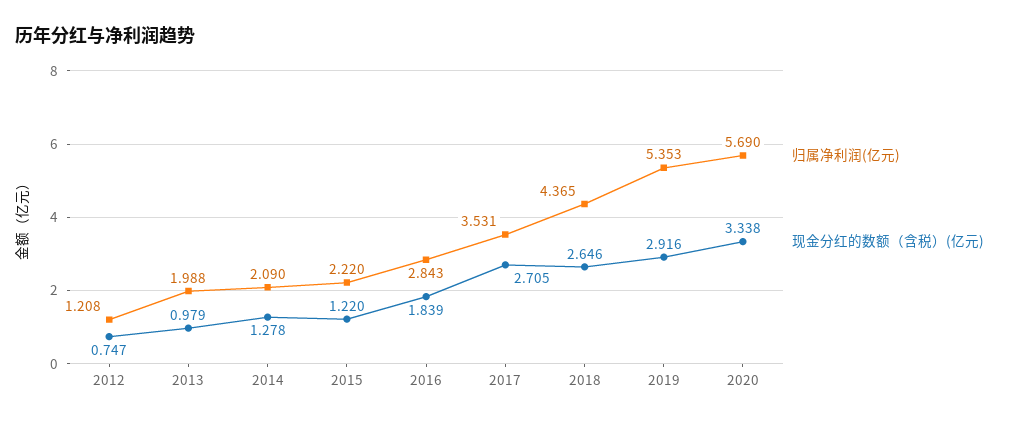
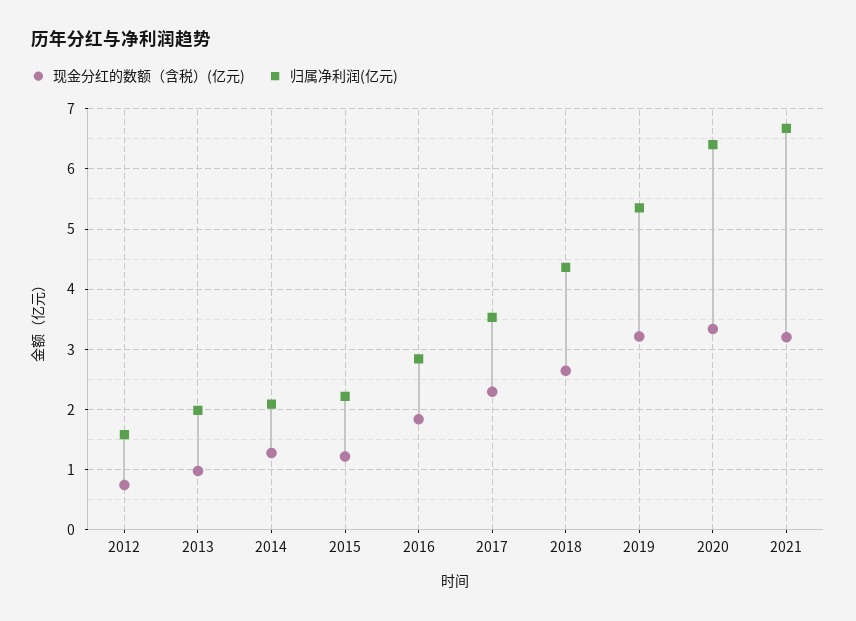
归属净利润(亿元), 2012: 1.208 -> 1.6
现金分红的数额（含税）(亿元), 2017: 2.705 -> 2.3
现金分红的数额（含税）(亿元), 2019: 2.916 -> 3.2
归属净利润(亿元), 2020: 5.69 -> 6.4
现金分红的数额（含税）(亿元), 2021: none -> 3.2
归属净利润(亿元), 2021: none -> 6.7

